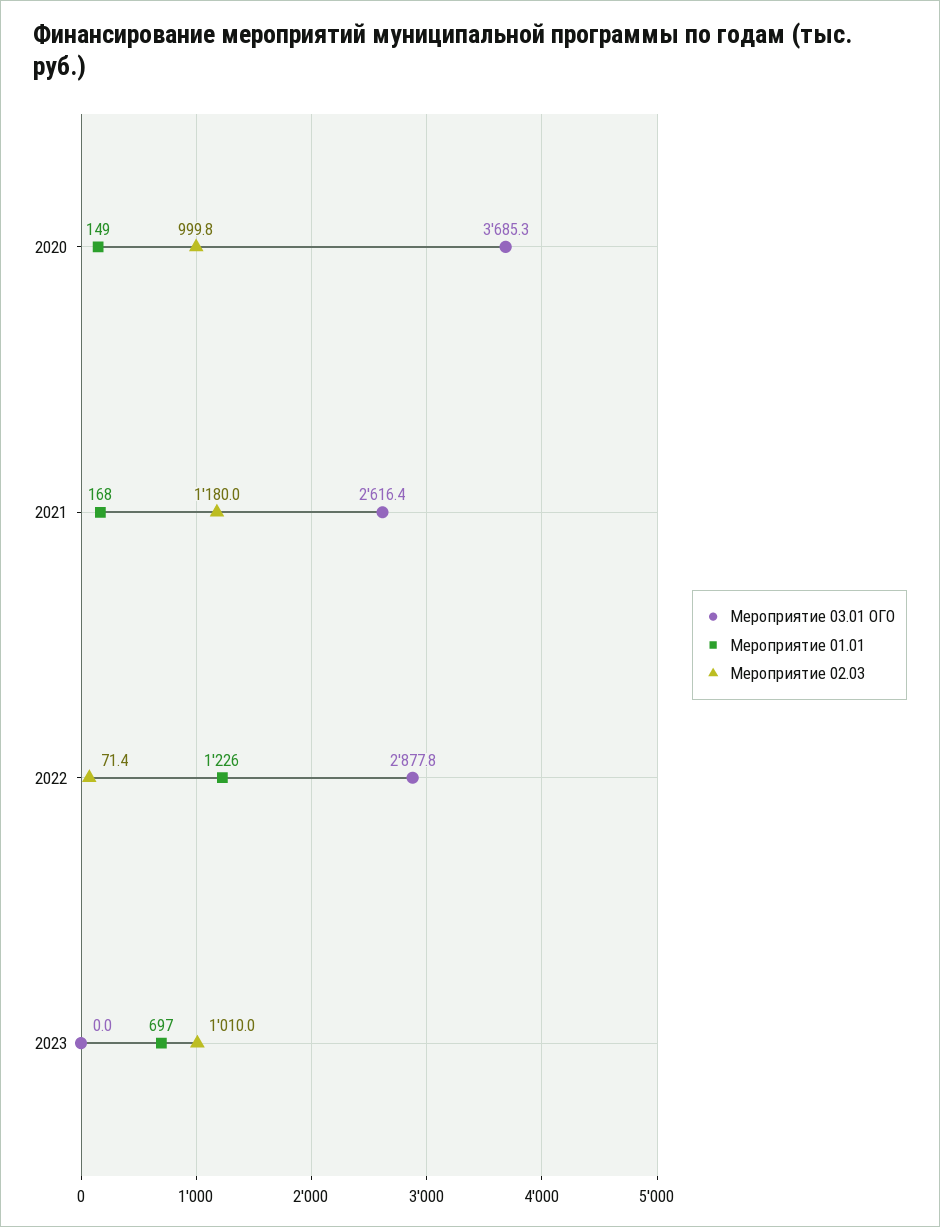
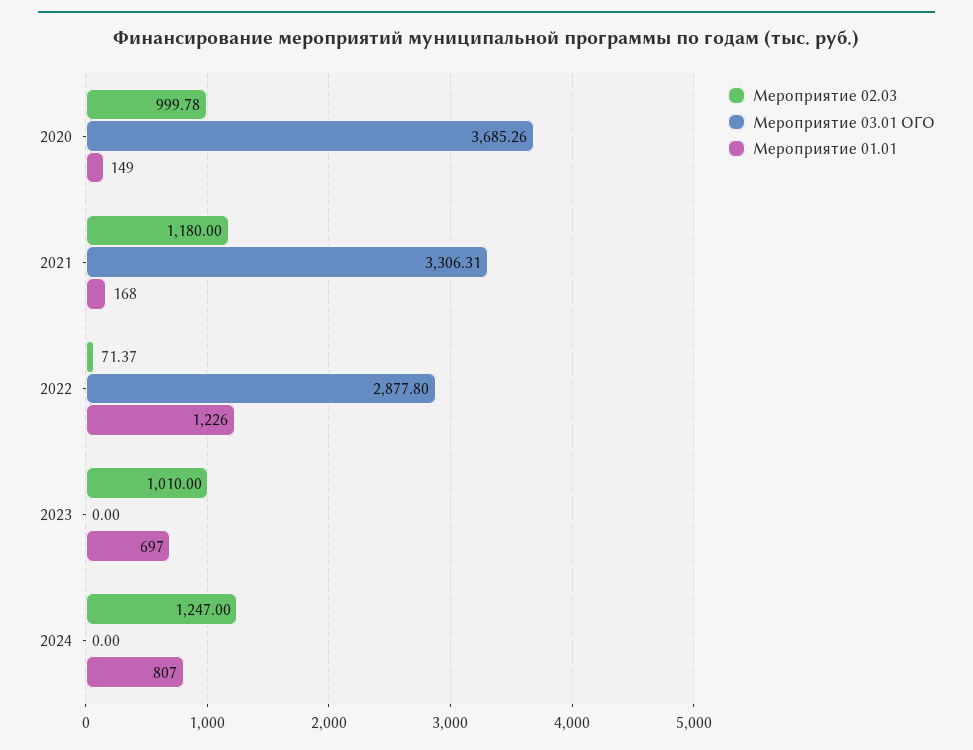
Мероприятие 03.01 ОГО, 2021: 2616.4 -> 3306.31
Мероприятие 02.03, 2024: none -> 1247
Мероприятие 03.01 ОГО, 2024: none -> 0
Мероприятие 01.01, 2024: none -> 807

